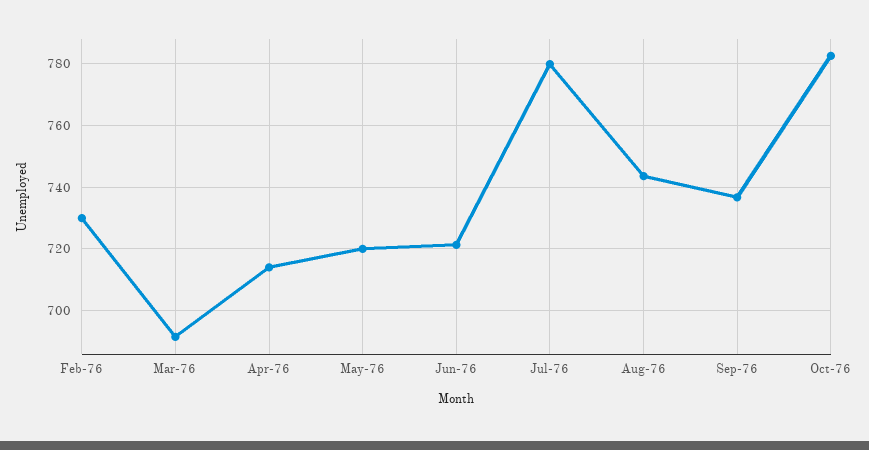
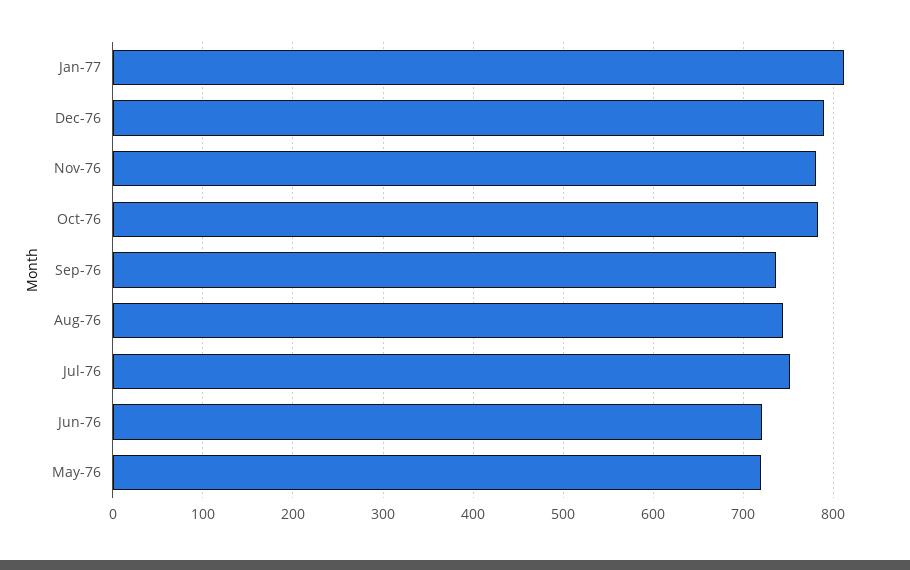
Feb-76: 730 -> none
Mar-76: 692 -> none
Apr-76: 714 -> none
Jul-76: 780 -> 750
Jan-77: none -> 810
Dec-76: none -> 790
Nov-76: none -> 780

